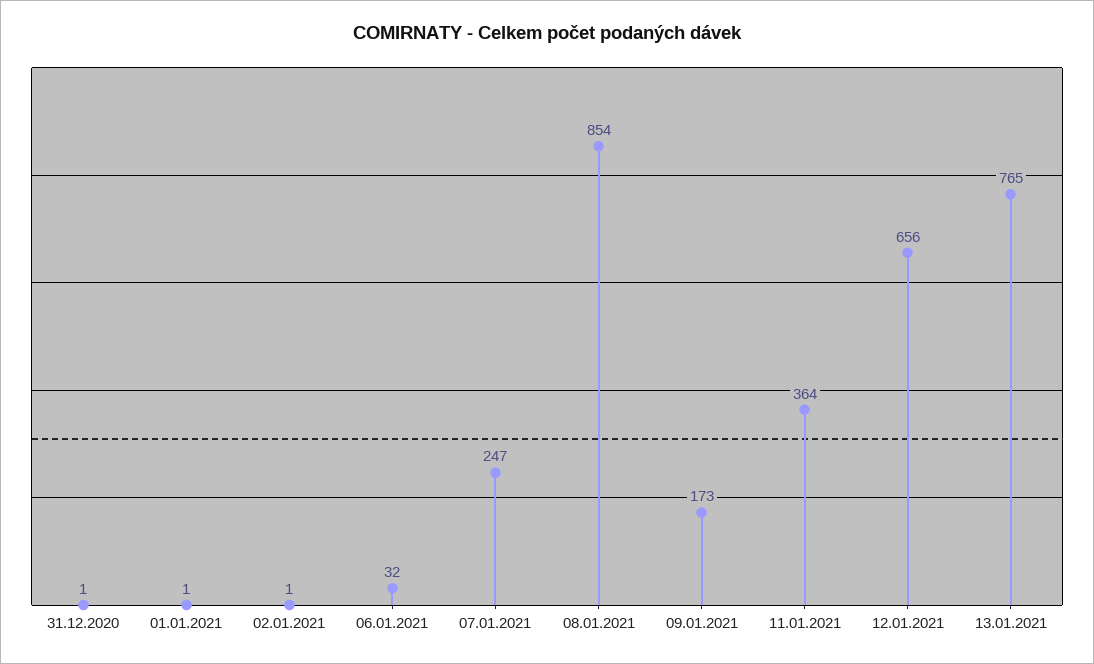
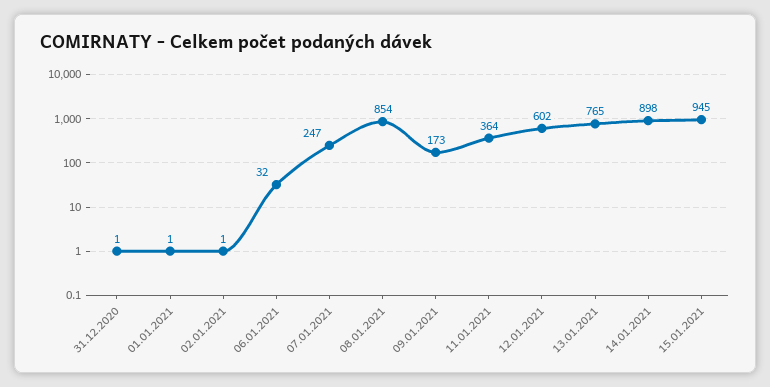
12.01.2021: 656 -> 602
14.01.2021: none -> 898
15.01.2021: none -> 945

